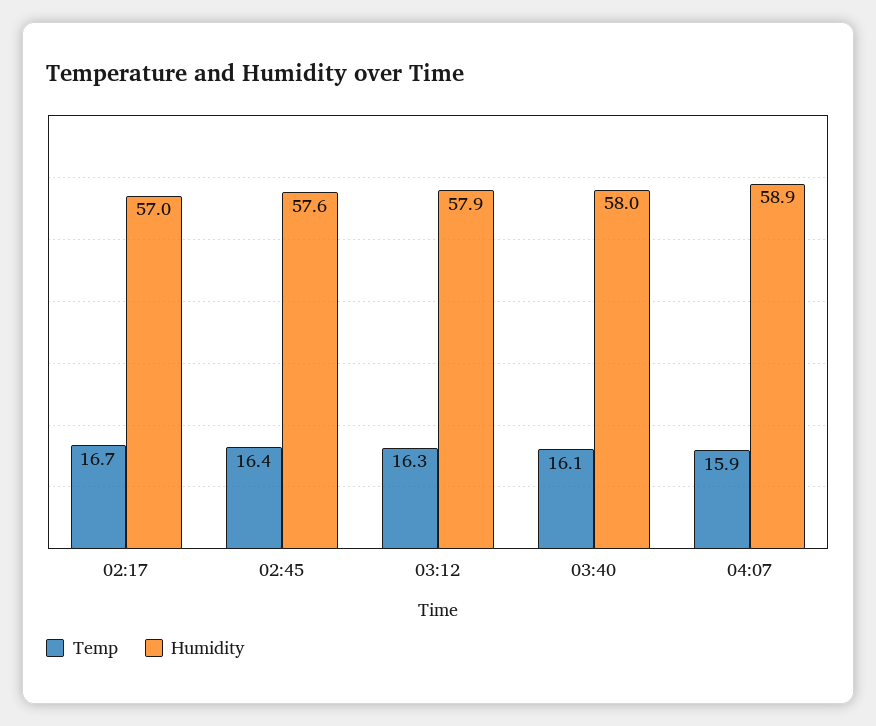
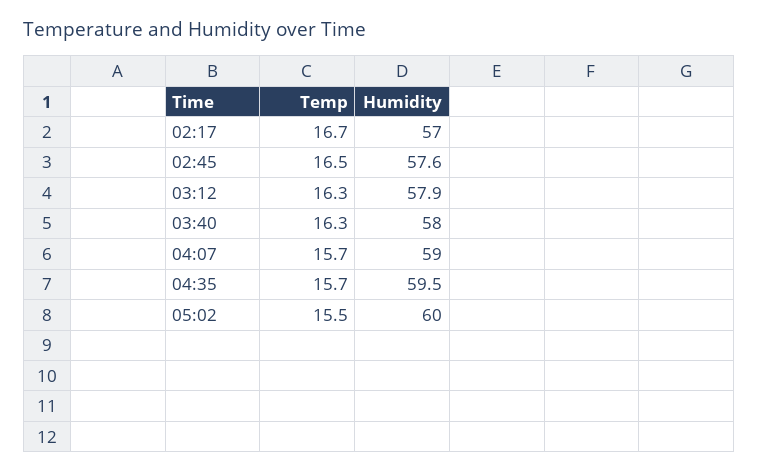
Temp, 02:45: 16.4 -> 16.5
Temp, 03:40: 16.1 -> 16.3
Temp, 04:07: 15.9 -> 15.7
Humidity, 04:07: 58.9 -> 59
Temp, 04:35: none -> 15.7
Humidity, 04:35: none -> 59.5
Temp, 05:02: none -> 15.5
Humidity, 05:02: none -> 60

